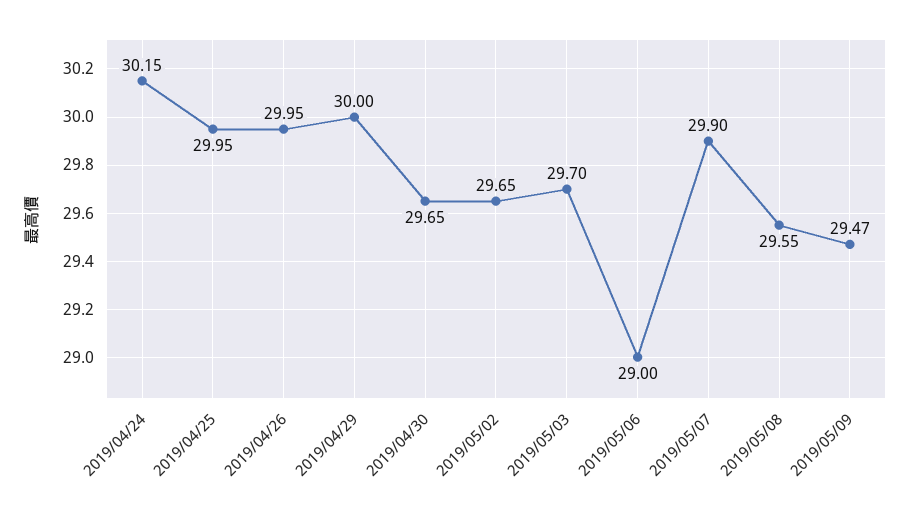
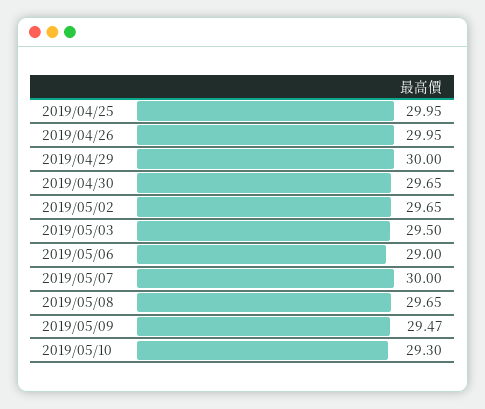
2019/04/24: 30.15 -> none
2019/05/03: 29.7 -> 29.5
2019/05/07: 29.9 -> 30
2019/05/08: 29.55 -> 29.65
2019/05/10: none -> 29.3

